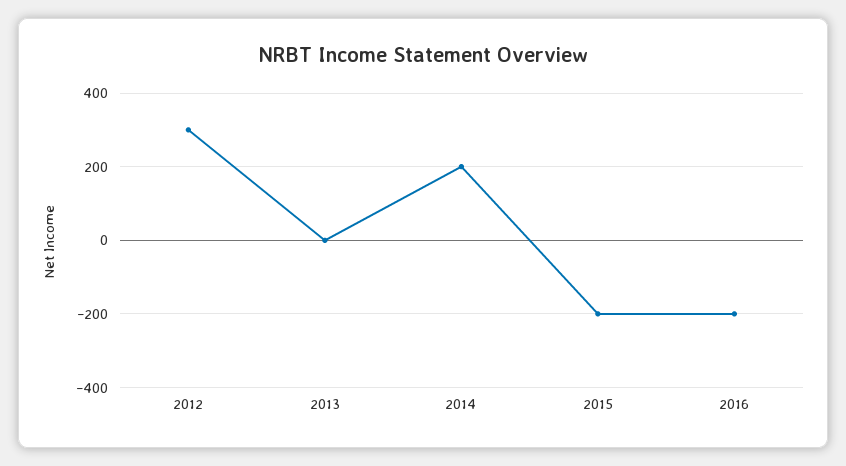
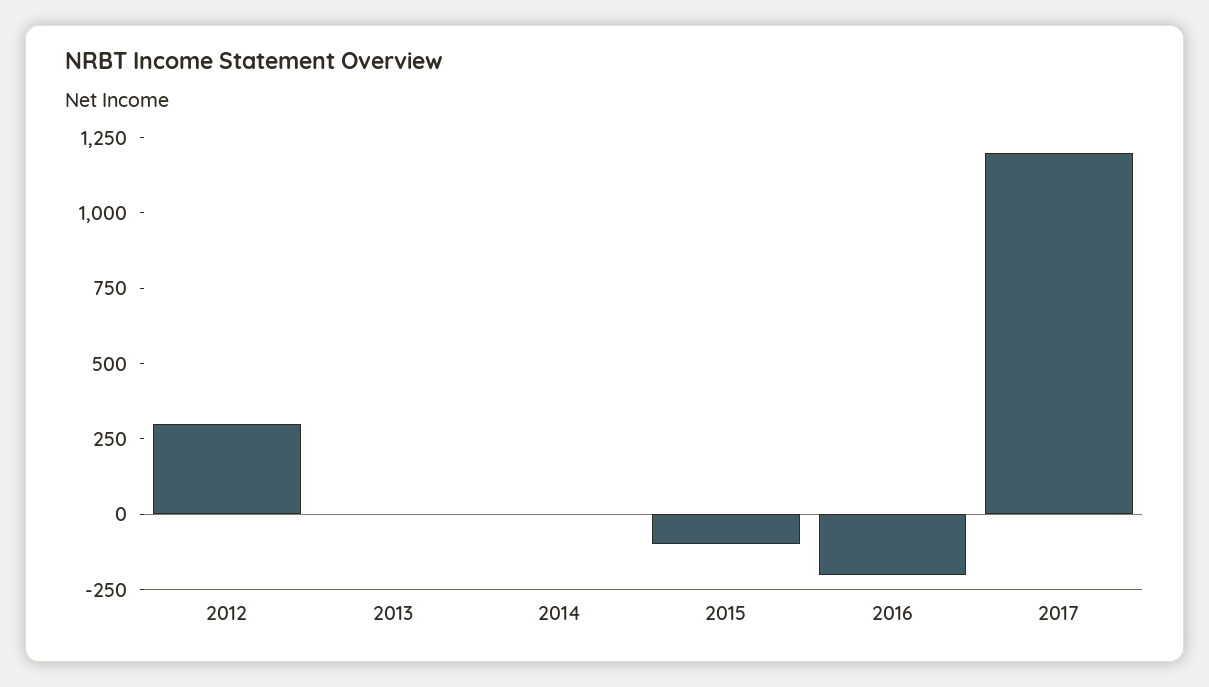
2014: 200 -> 0
2015: -200 -> -100
2017: none -> 1200

